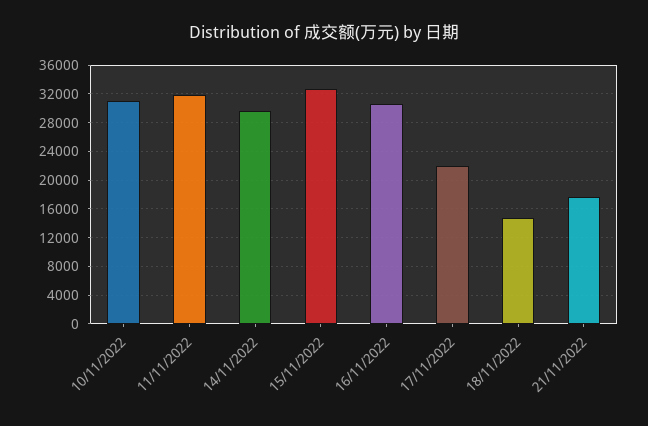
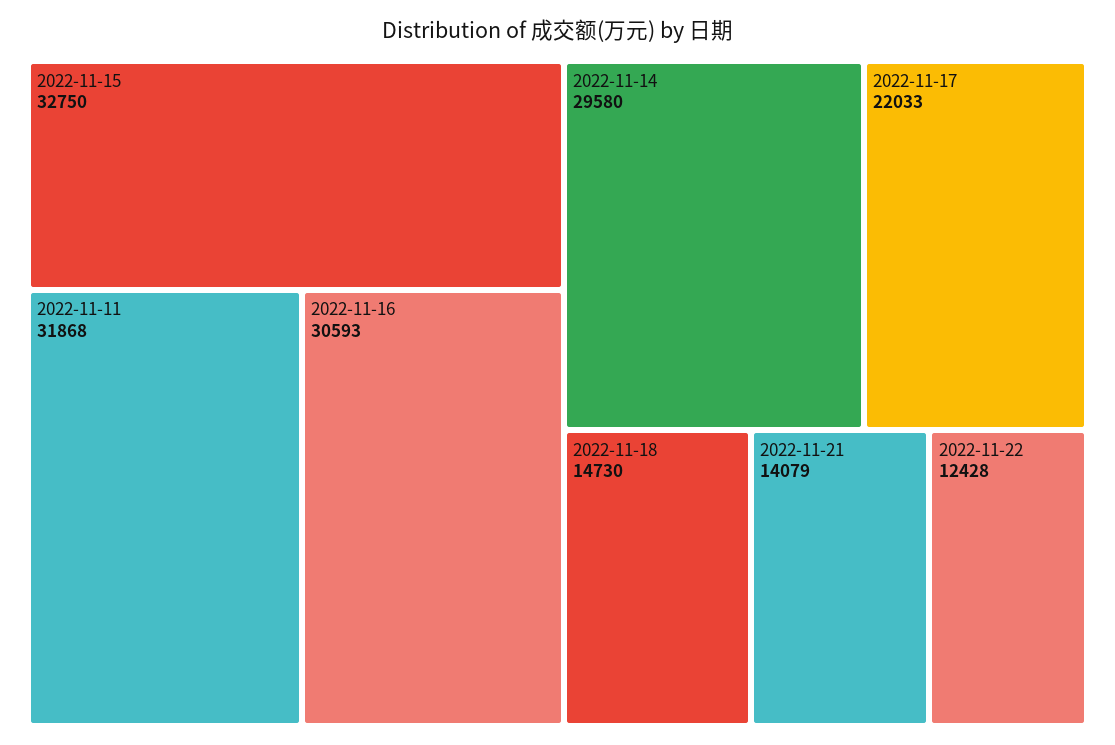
10/11/2022: 31000 -> none
21/11/2022: 18000 -> 14079
2022-11-22: none -> 12428

